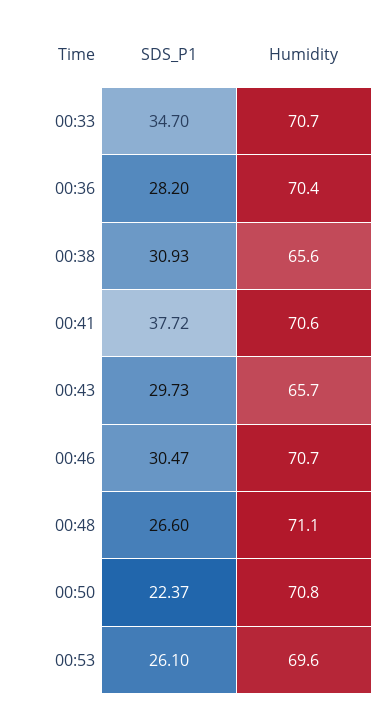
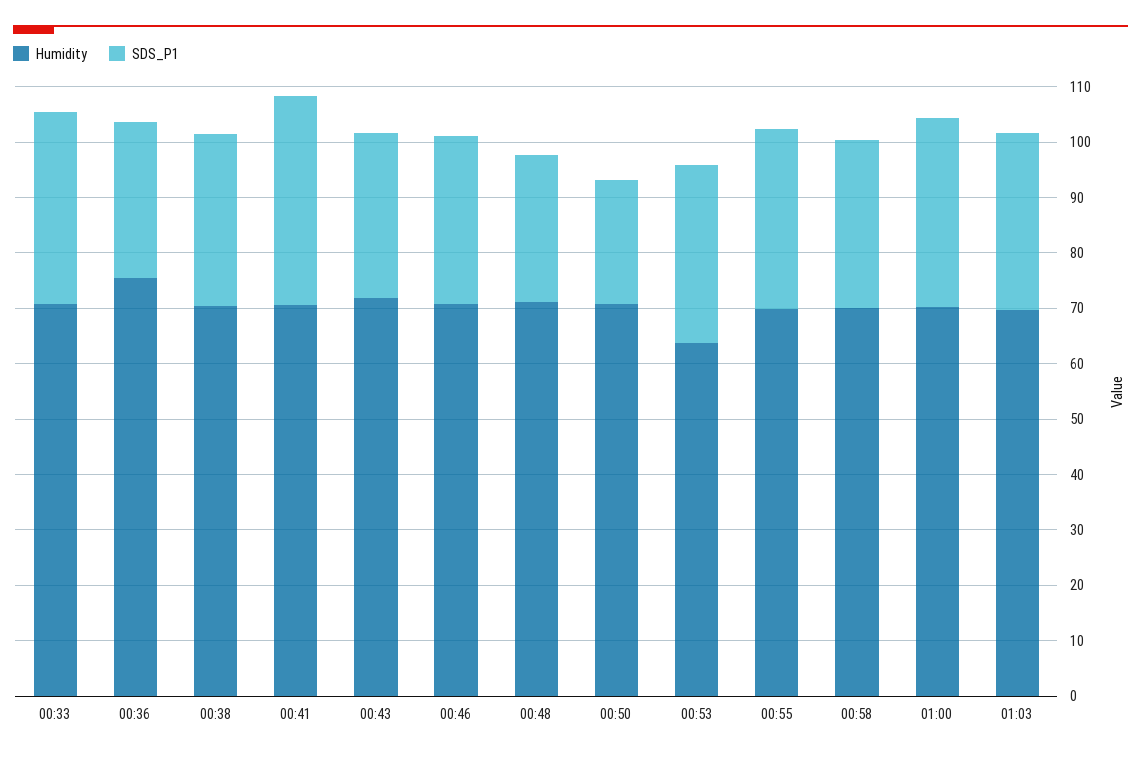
Humidity, 00:36: 70.4 -> 76
Humidity, 00:38: 65.6 -> 70
Humidity, 00:43: 65.7 -> 72
SDS_P1, 00:53: 26.1 -> 32
Humidity, 00:53: 69.6 -> 64
Humidity, 00:55: none -> 70
SDS_P1, 00:55: none -> 32
Humidity, 00:58: none -> 70
SDS_P1, 00:58: none -> 30
Humidity, 01:00: none -> 70
SDS_P1, 01:00: none -> 34
Humidity, 01:03: none -> 70
SDS_P1, 01:03: none -> 32

